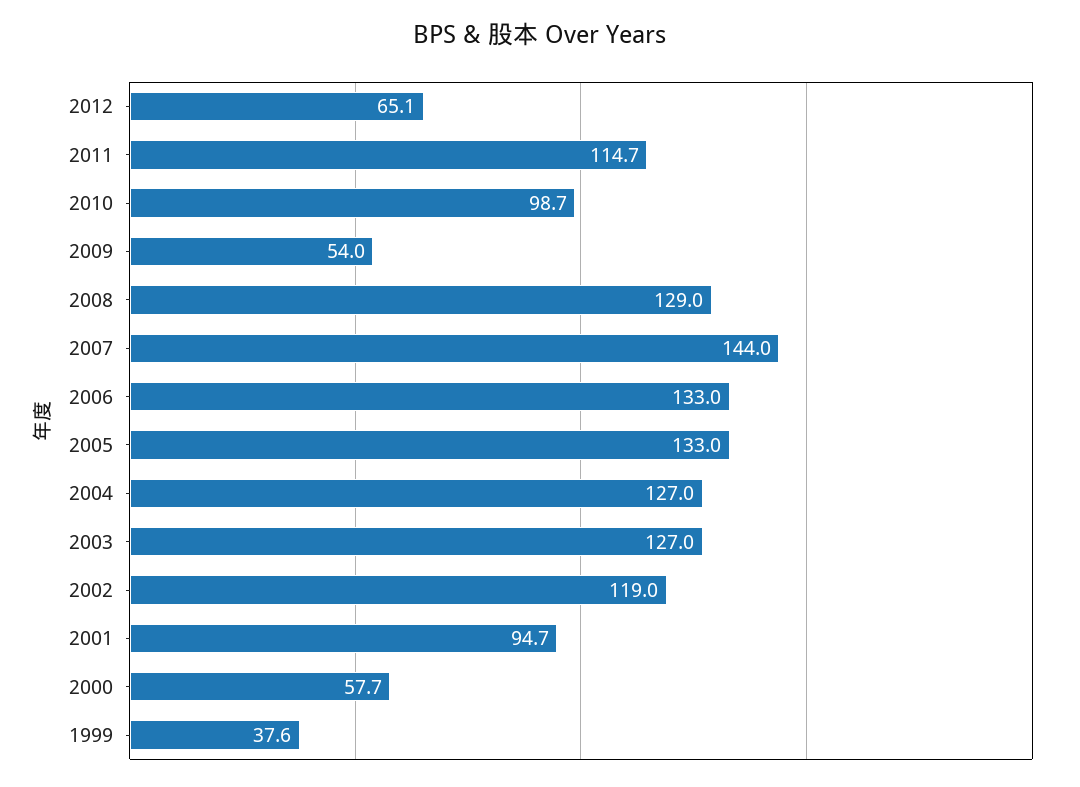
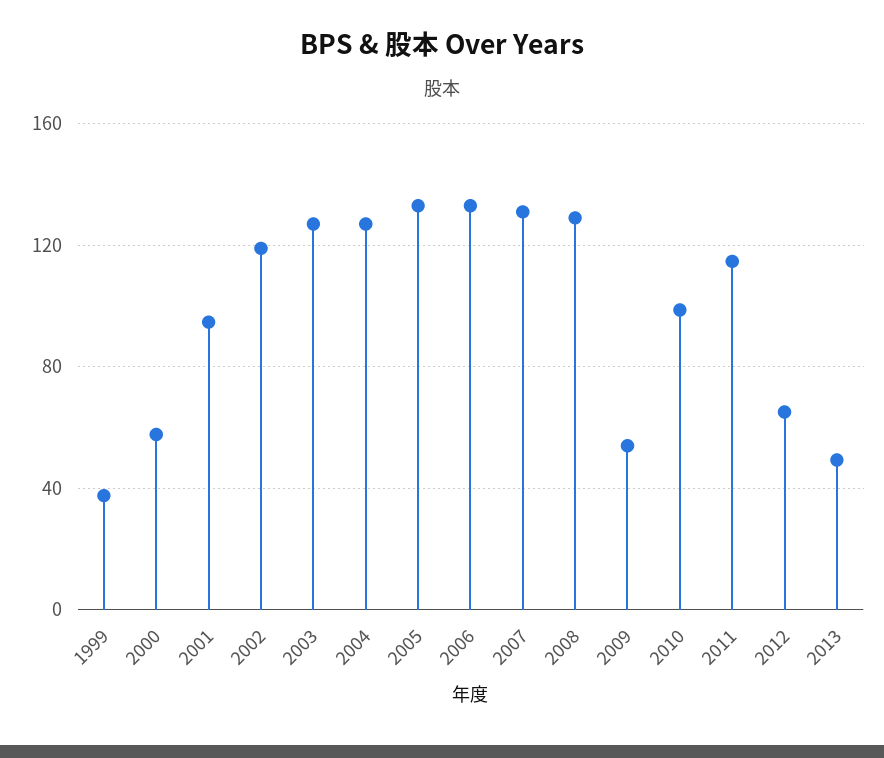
2007: 144 -> 130
2013: none -> 50

